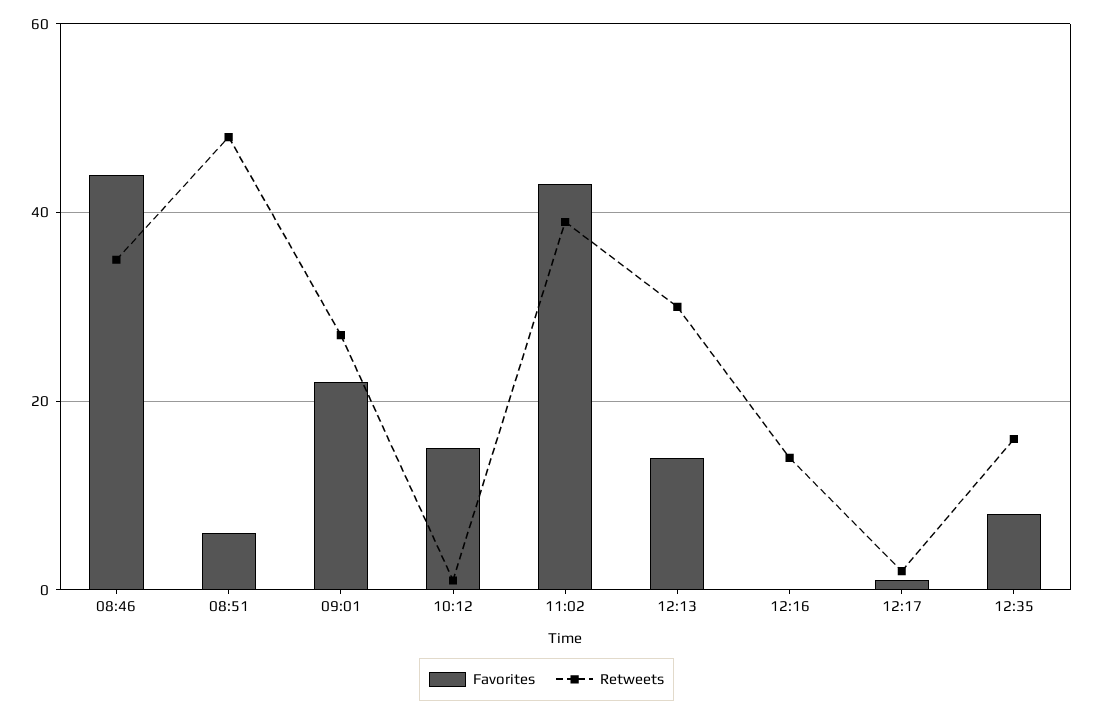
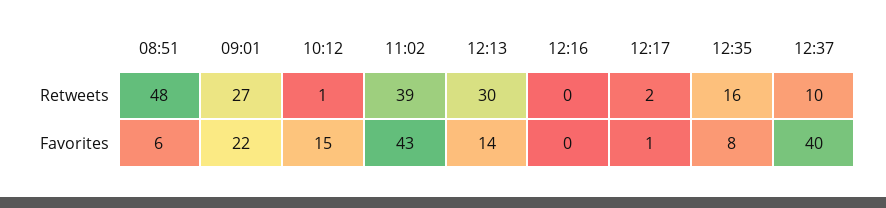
Favorites, 08:46: 45 -> none
Retweets, 08:46: 35 -> none
Retweets, 12:16: 15 -> 0
Retweets, 12:37: none -> 10
Favorites, 12:37: none -> 40

